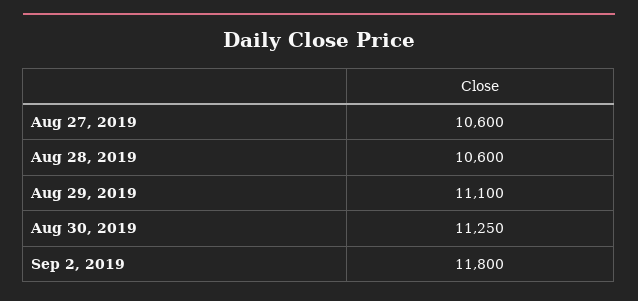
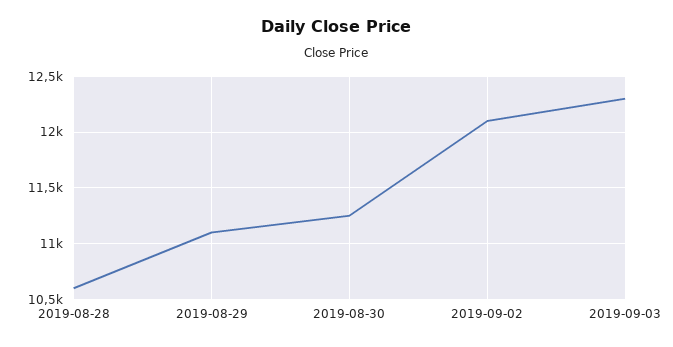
Aug 27, 2019: 10600 -> none
Sep 2, 2019: 11800 -> 12100
2019-09-03: none -> 12300

